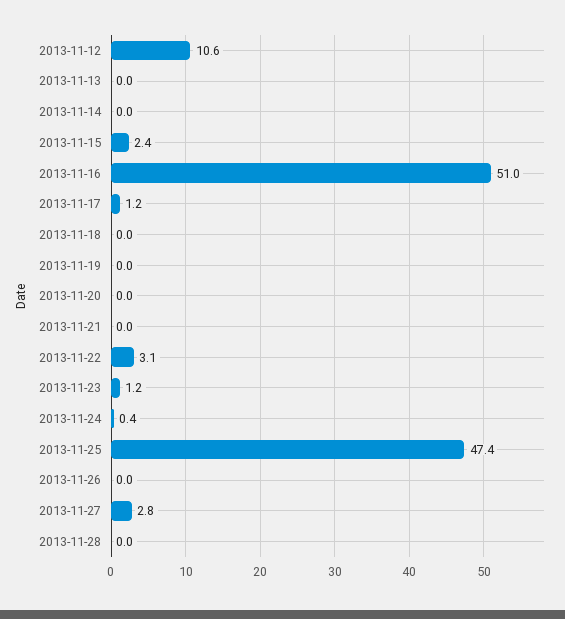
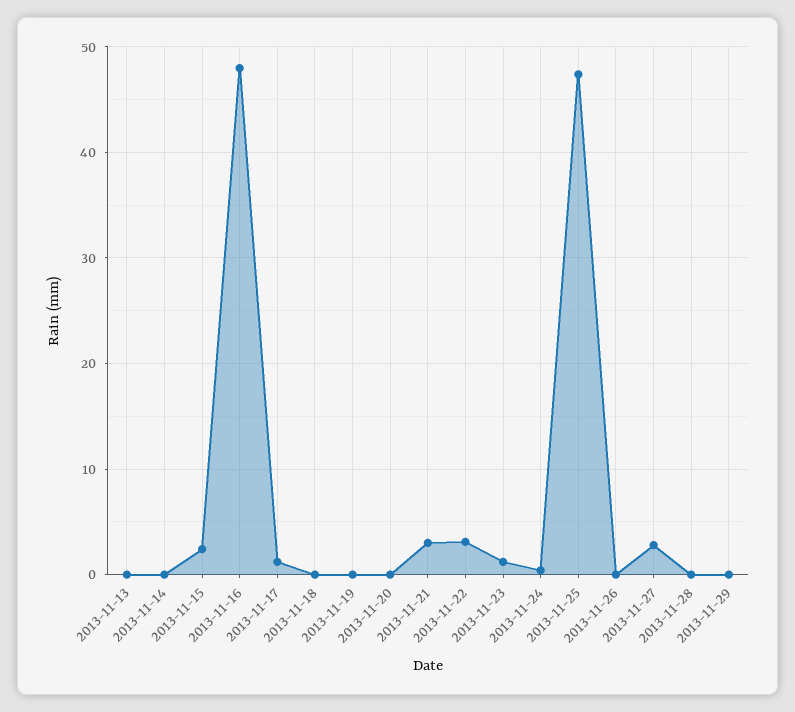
2013-11-12: 10.6 -> none
2013-11-16: 51 -> 48
2013-11-21: 0 -> 3
2013-11-29: none -> 0

